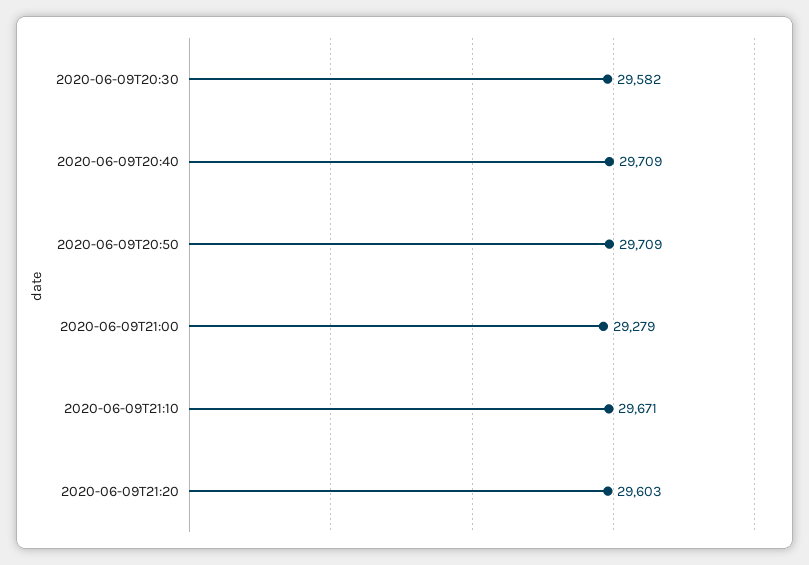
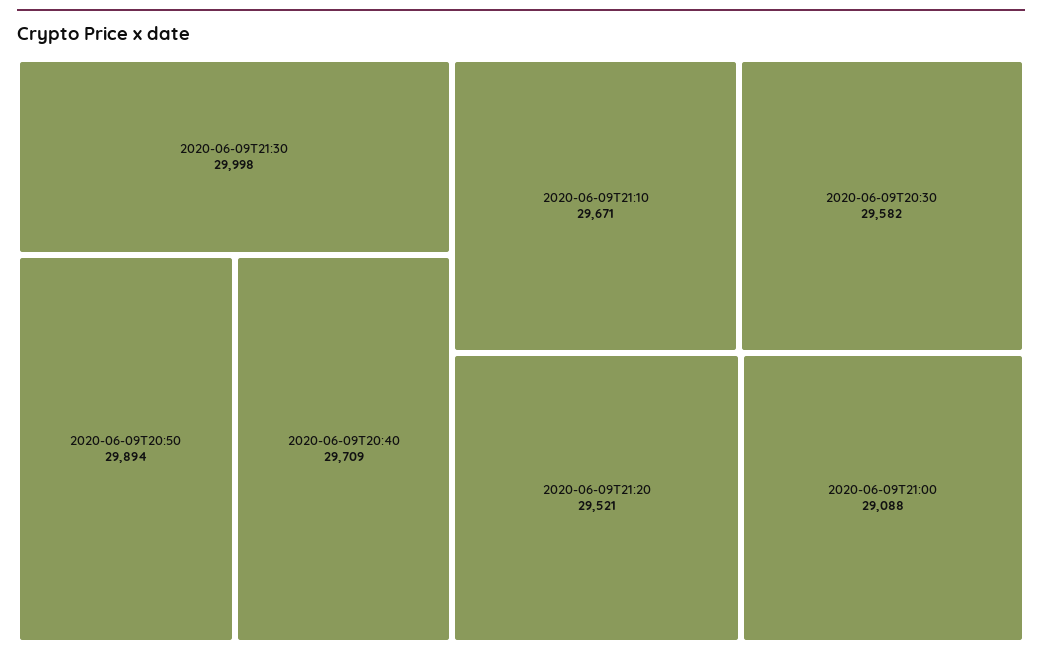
2020-06-09T20:50: 29709 -> 29894
2020-06-09T21:00: 29279 -> 29088
2020-06-09T21:20: 29603 -> 29521
2020-06-09T21:30: none -> 29998

